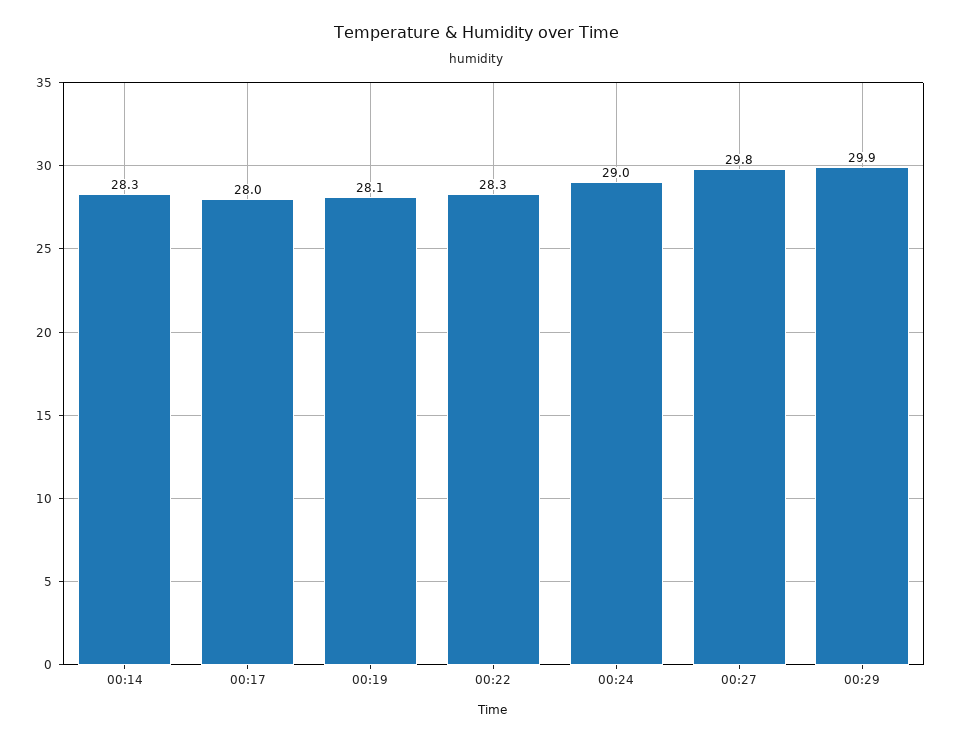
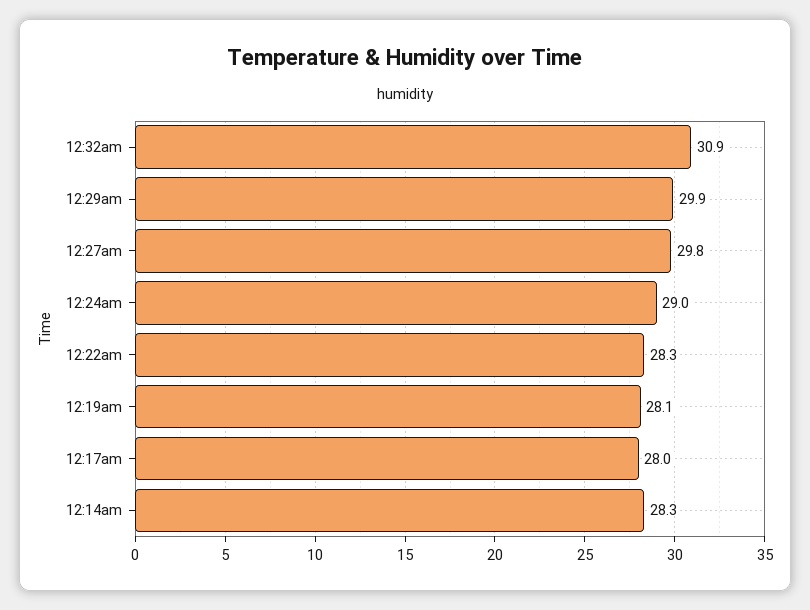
12:32am: none -> 30.9

